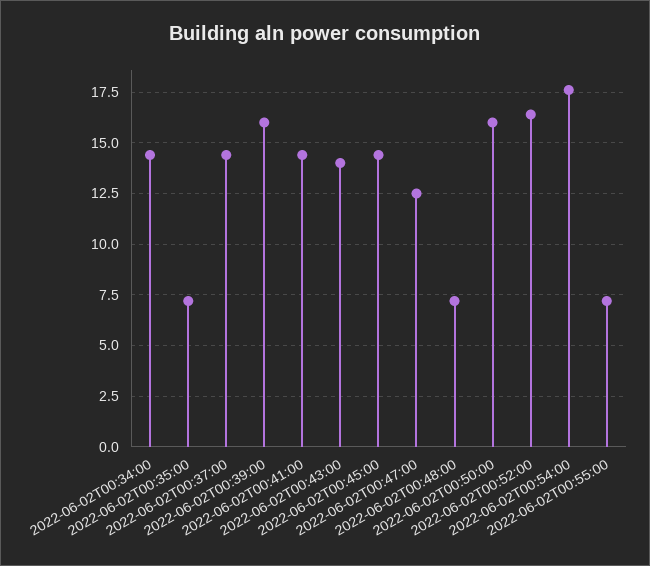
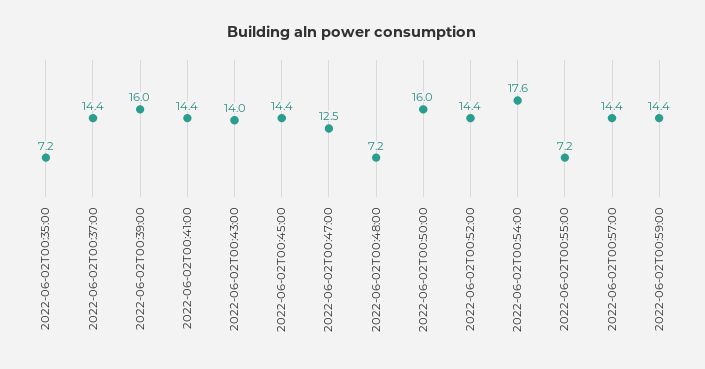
2022-06-02T00:34:00: 14.5 -> none
2022-06-02T00:52:00: 16.5 -> 14.4
2022-06-02T00:57:00: none -> 14.4
2022-06-02T00:59:00: none -> 14.4

